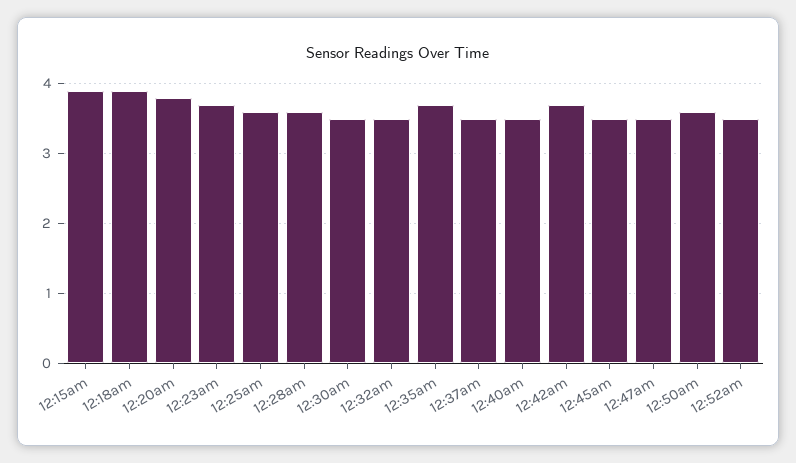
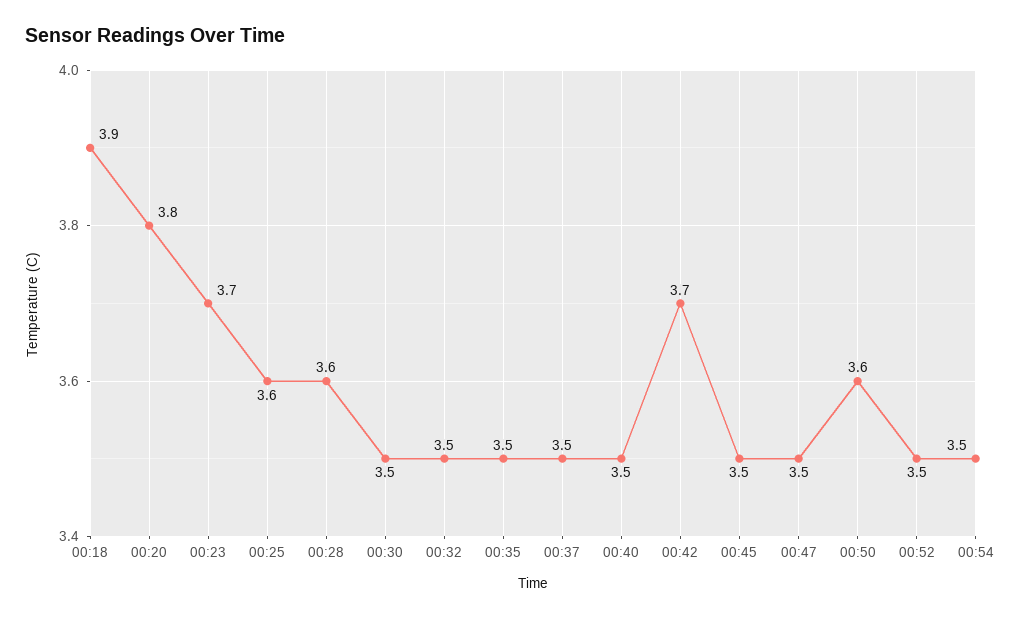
12:15am: 3.9 -> none
12:35am: 3.7 -> 3.5
00:54: none -> 3.5

